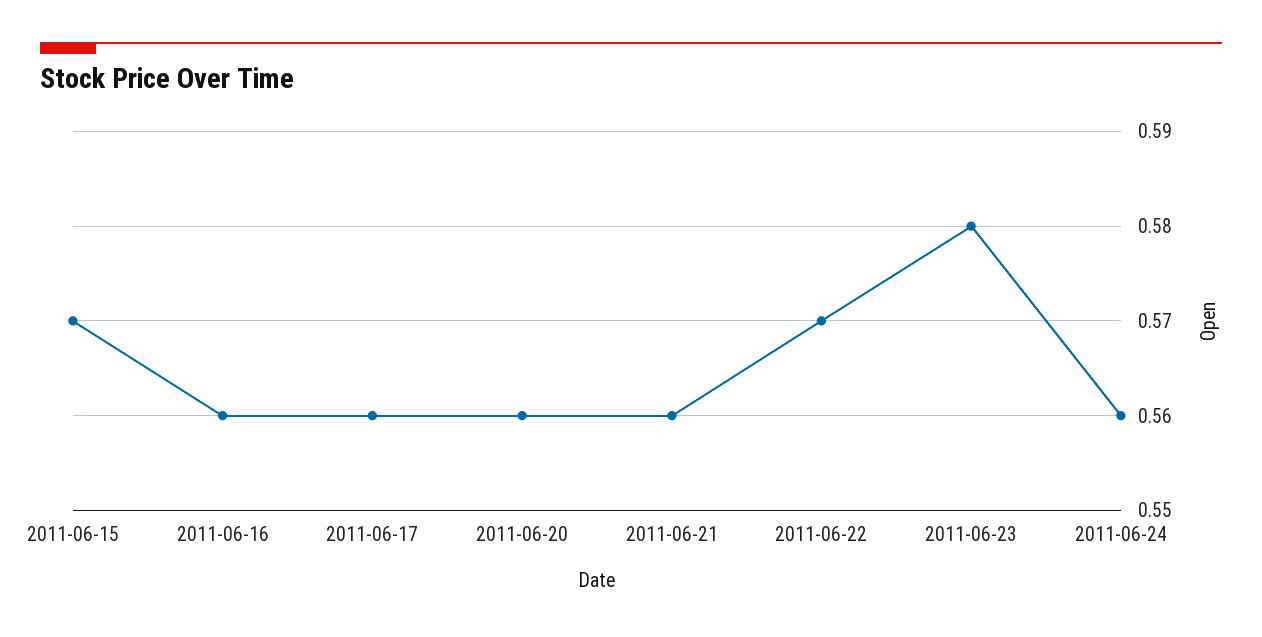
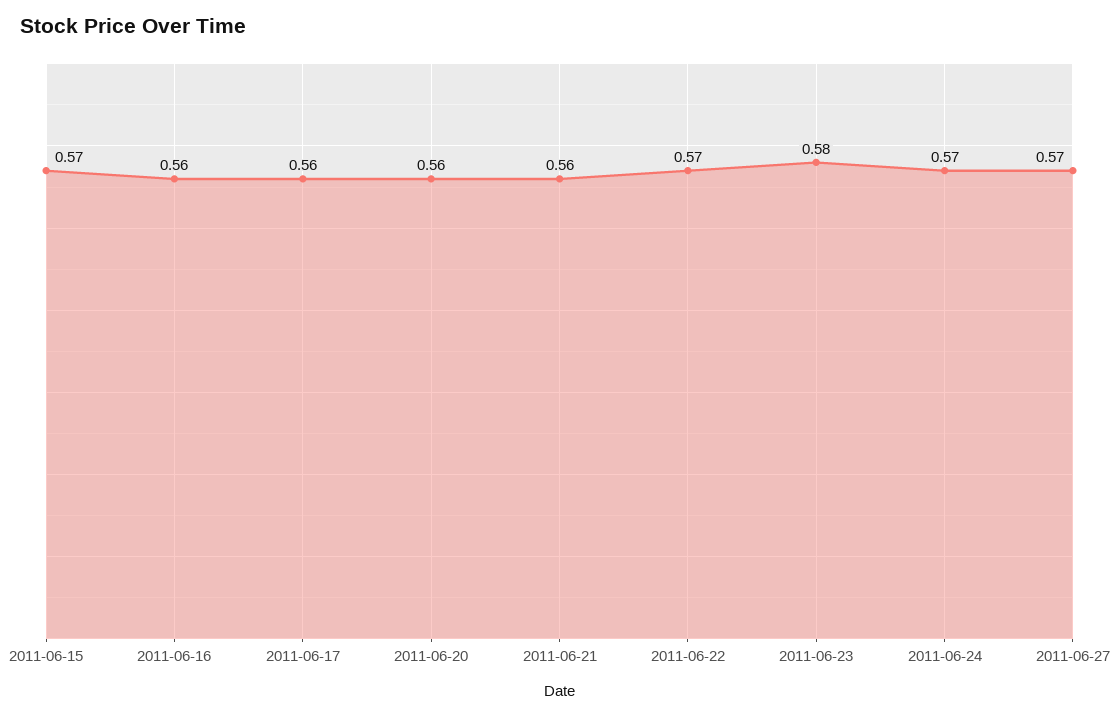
2011-06-24: 0.56 -> 0.57
2011-06-27: none -> 0.57

